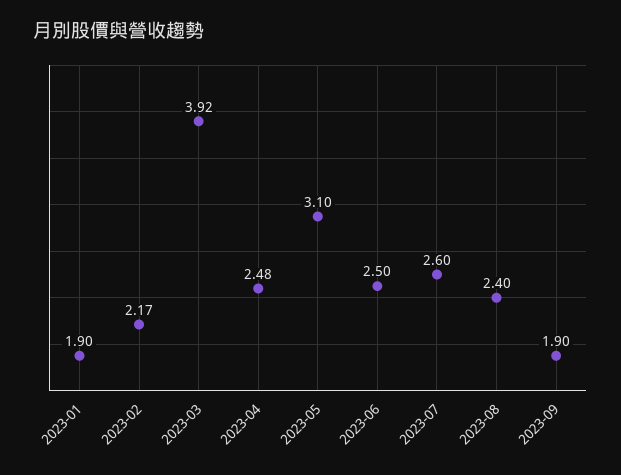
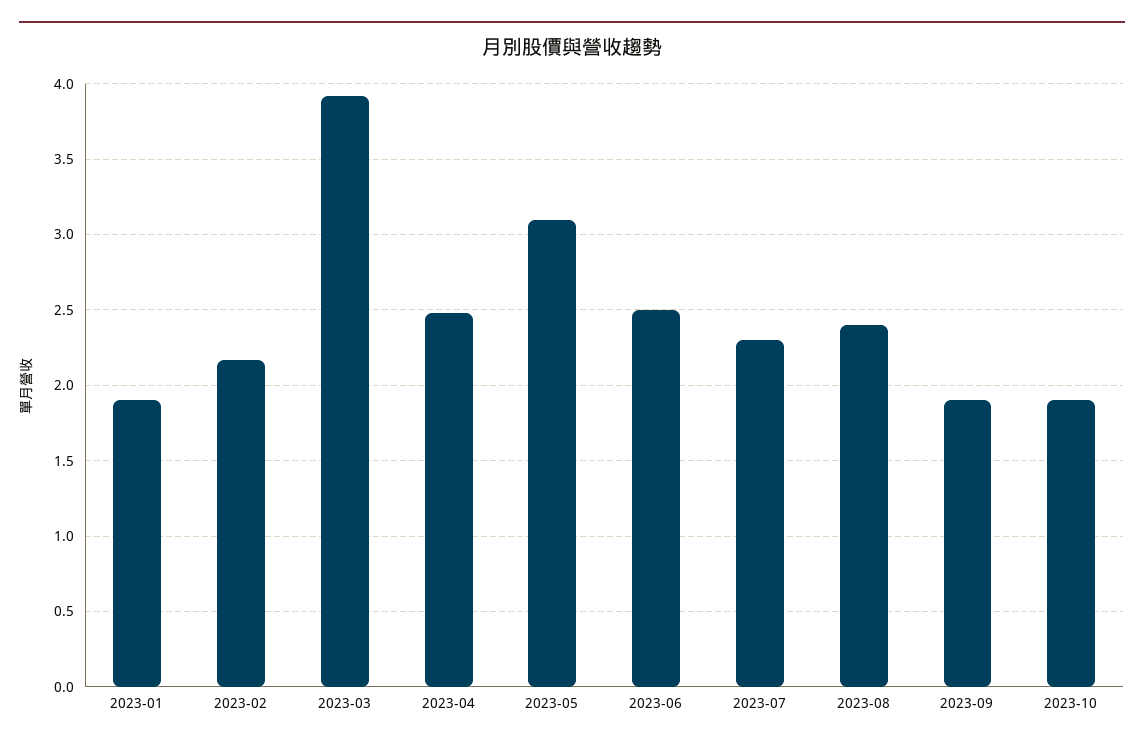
2023-07: 2.6 -> 2.3
2023-10: none -> 1.9

